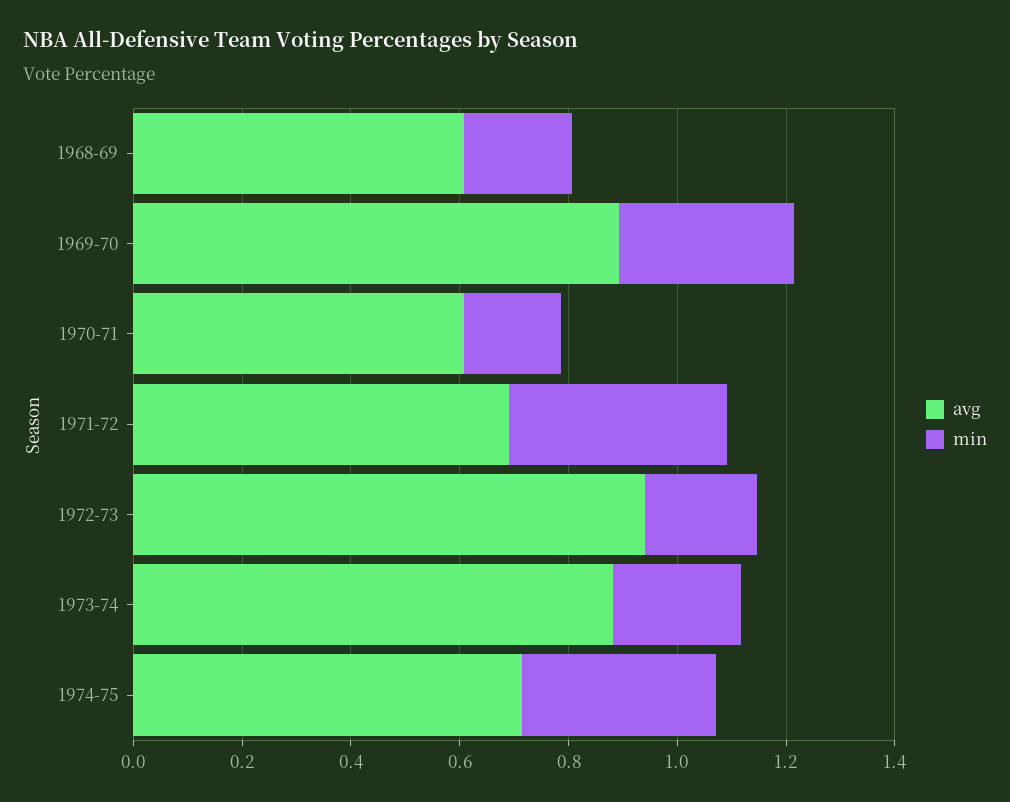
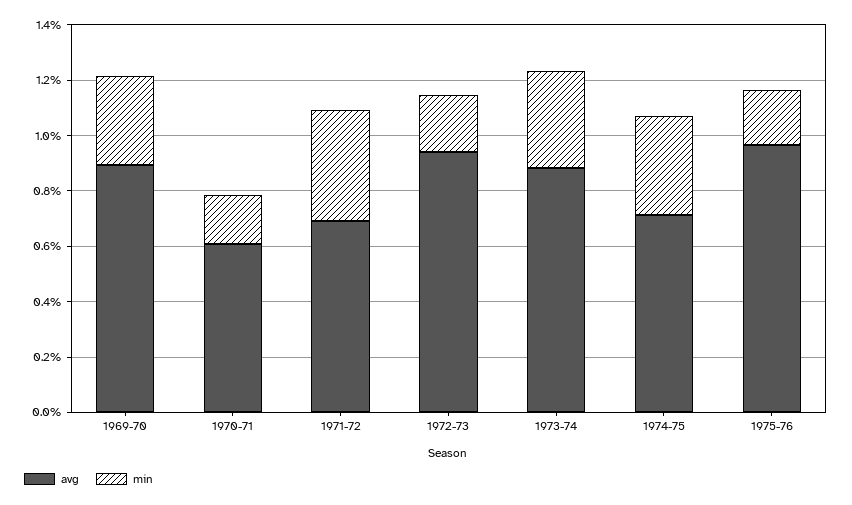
avg, 1968-69: 0.6 -> none
min, 1968-69: 0.2 -> none
min, 1973-74: 0.25 -> 0.35
avg, 1975-76: none -> 0.95
min, 1975-76: none -> 0.2

